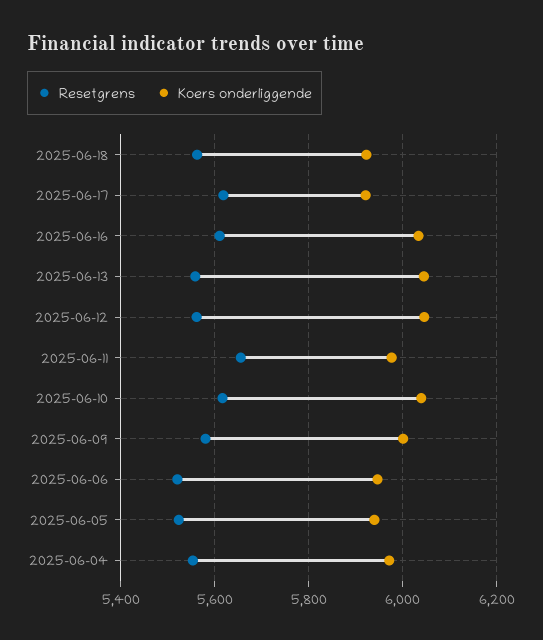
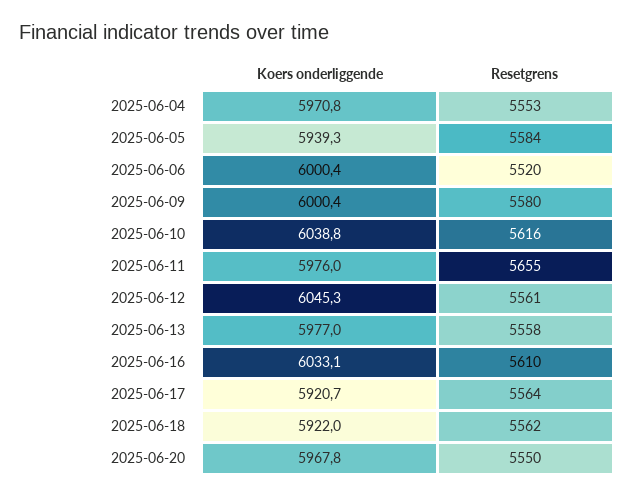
Resetgrens, 2025-06-17: 5620 -> 5564
Koers onderliggende, 2025-06-13: 6040 -> 5977
Koers onderliggende, 2025-06-06: 5940 -> 6000.4
Resetgrens, 2025-06-05: 5520 -> 5584
Koers onderliggende, 2025-06-20: none -> 5967.8
Resetgrens, 2025-06-20: none -> 5550

